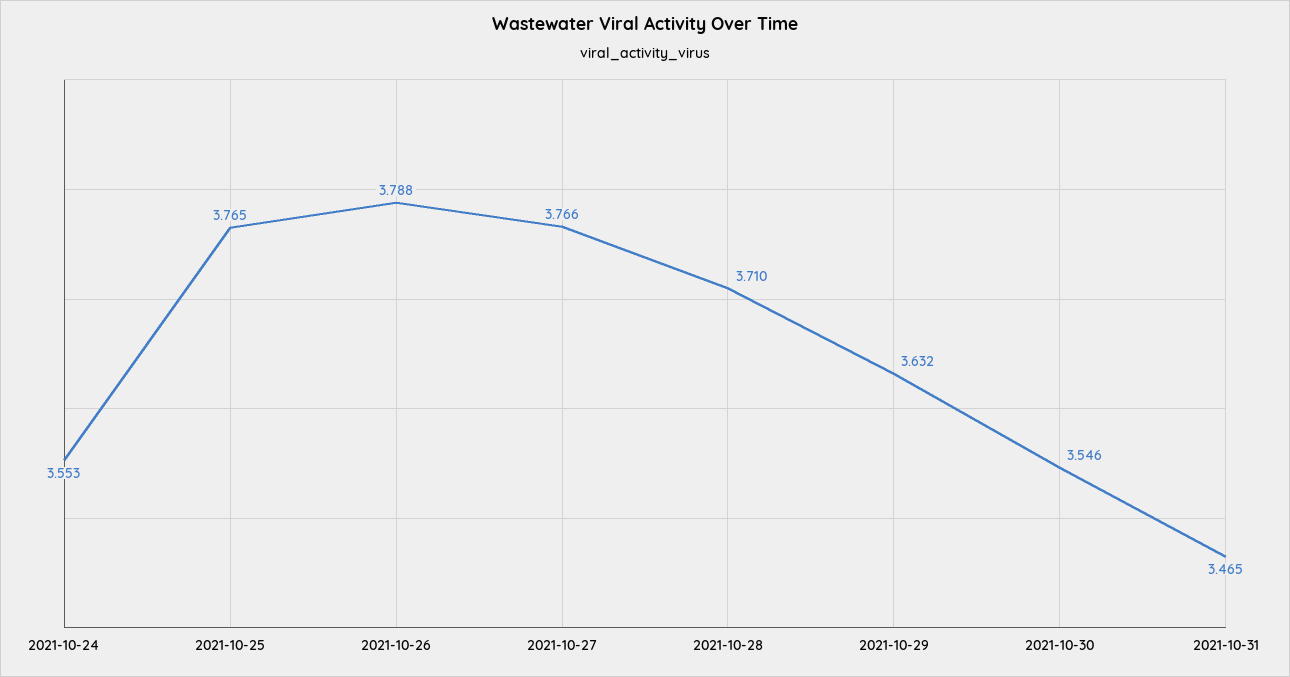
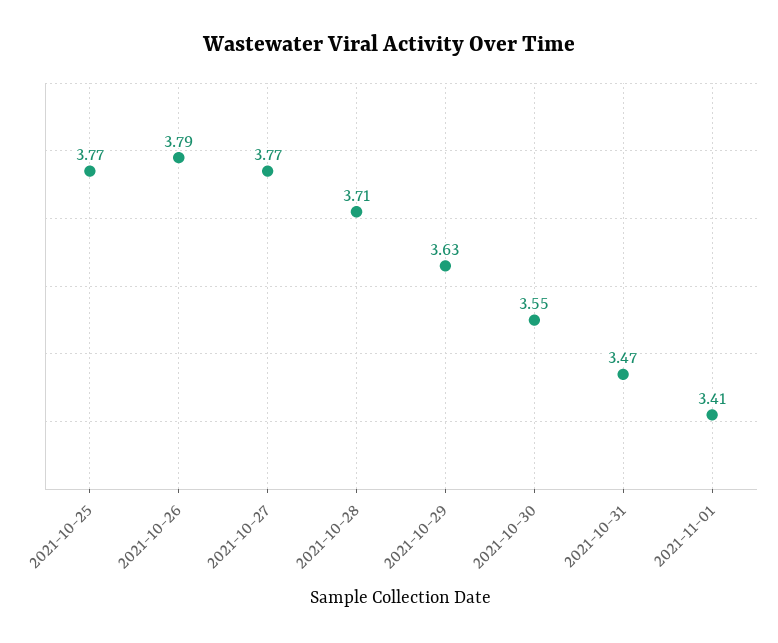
2021-10-24: 3.553 -> none
2021-11-01: none -> 3.41

